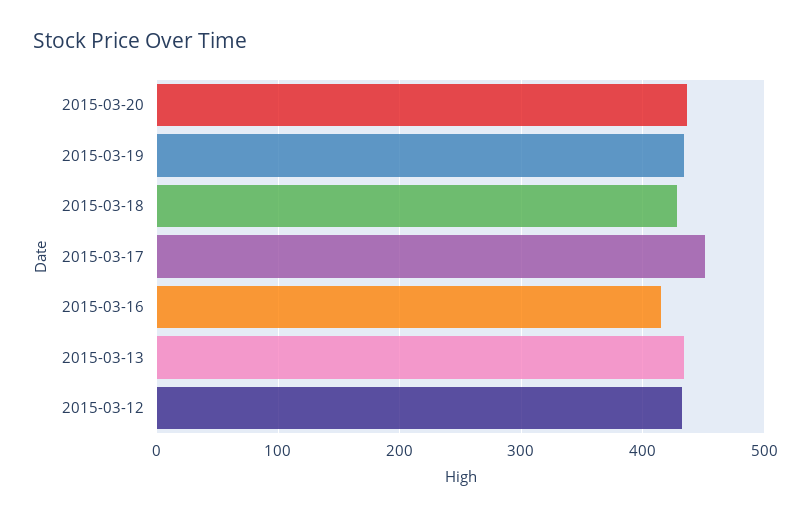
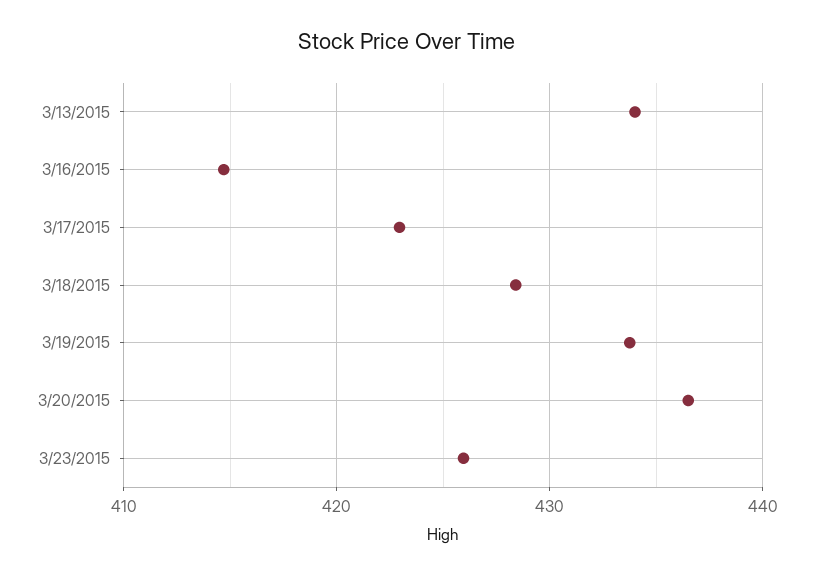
2015-03-17: 450 -> 423
2015-03-12: 430 -> none
3/23/2015: none -> 426

